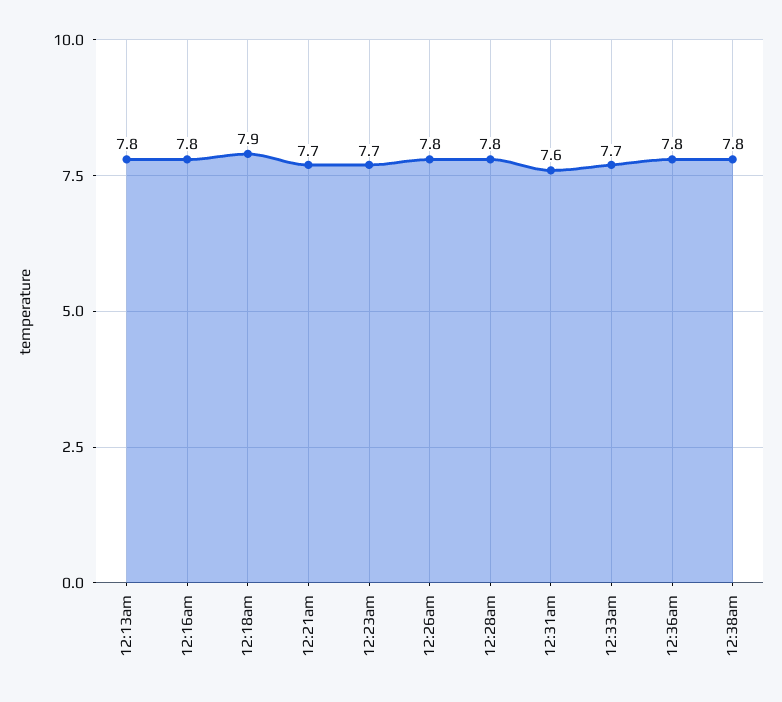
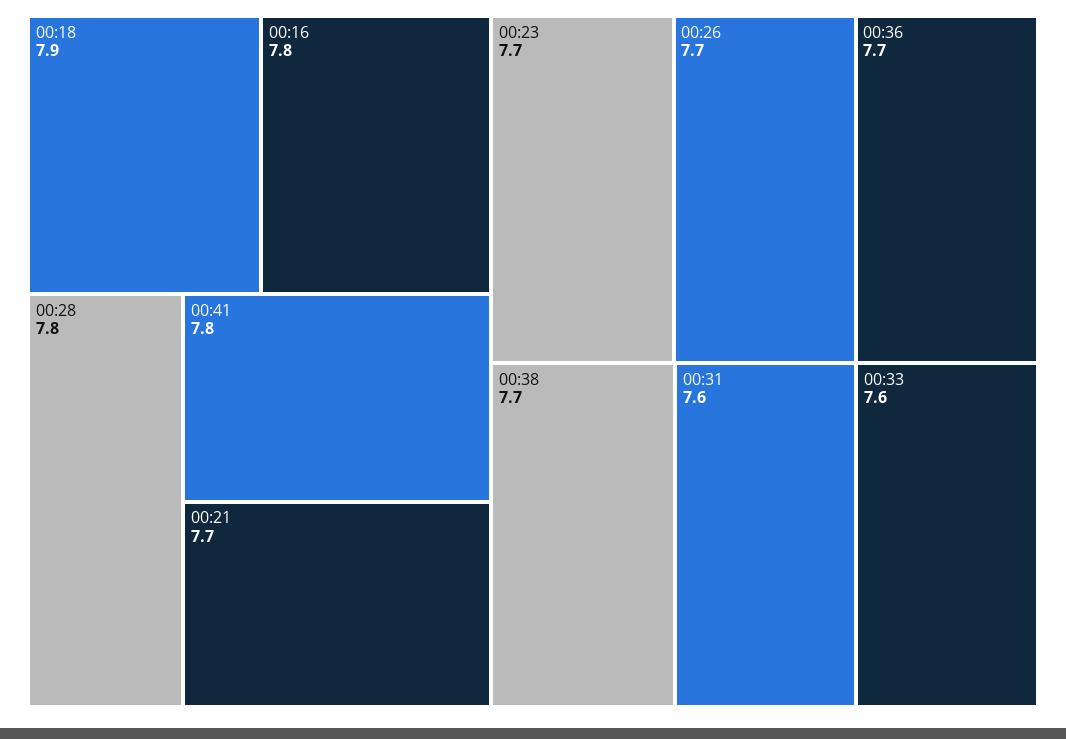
12:13am: 7.8 -> none
12:26am: 7.8 -> 7.7
12:33am: 7.7 -> 7.6
12:36am: 7.8 -> 7.7
12:38am: 7.8 -> 7.7
00:41: none -> 7.8

